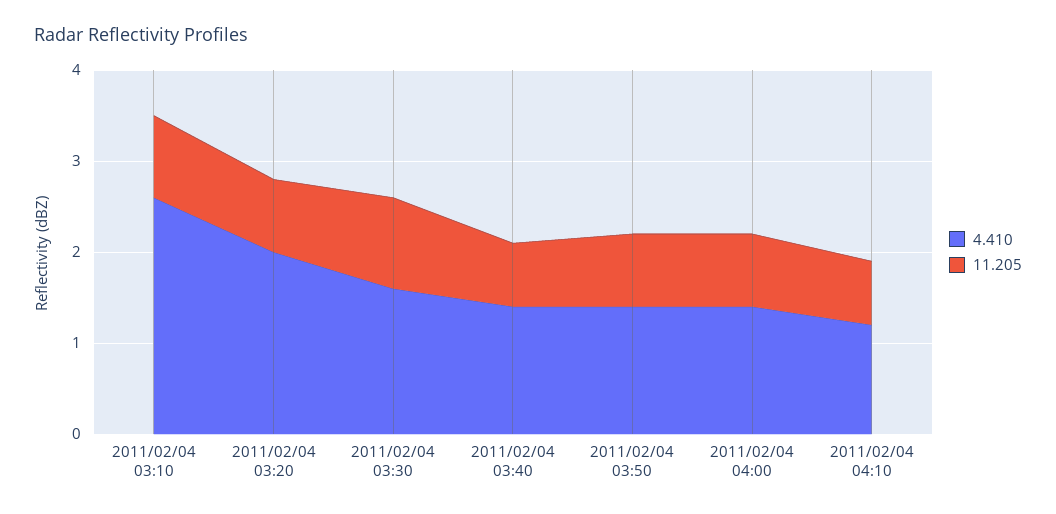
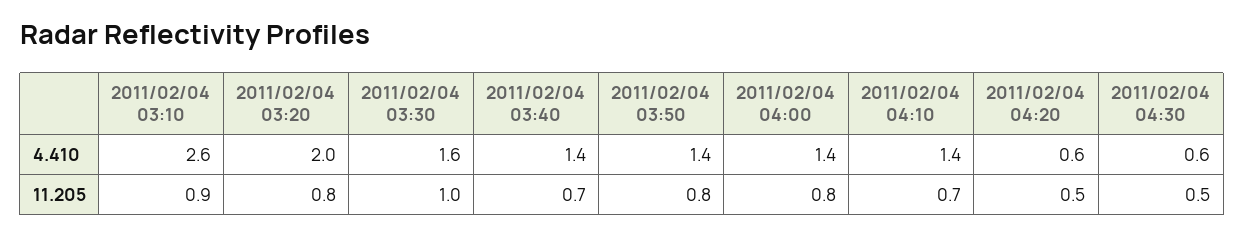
4.410, 2011/02/04 04:10: 1.2 -> 1.4
4.410, 2011/02/04 04:20: none -> 0.6
4.410, 2011/02/04 04:30: none -> 0.6
11.205, 2011/02/04 04:20: none -> 0.5
11.205, 2011/02/04 04:30: none -> 0.5

